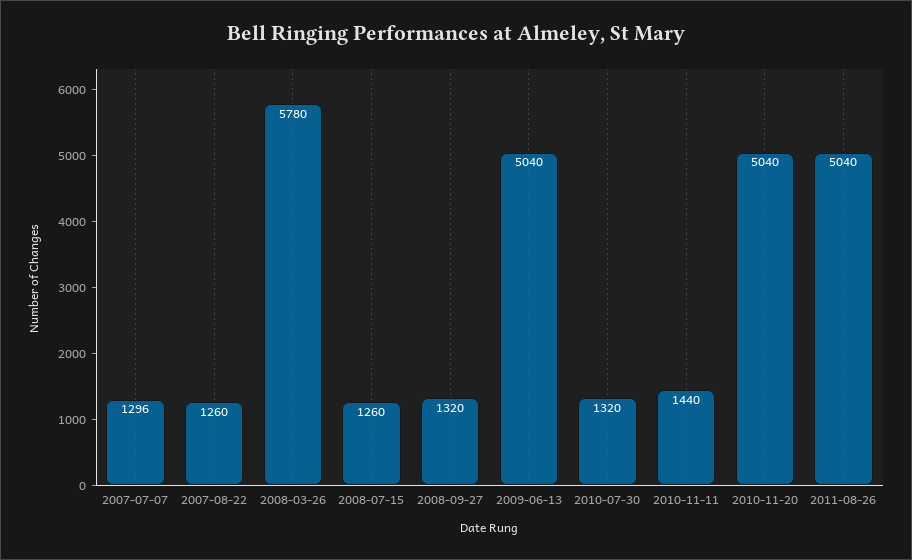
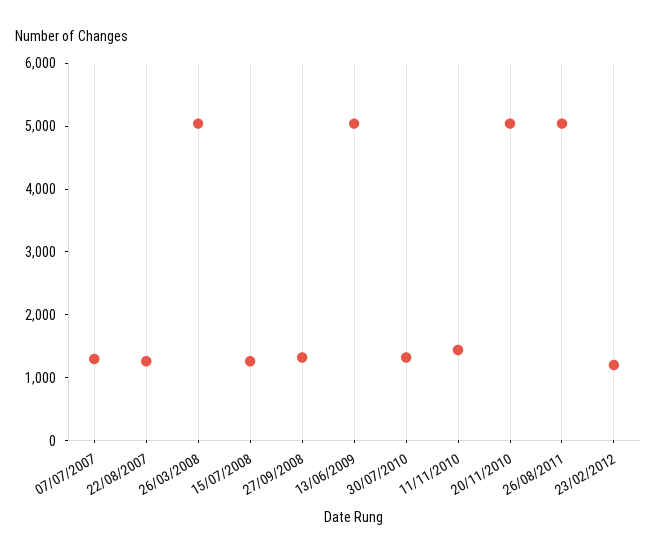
2008-03-26: 5780 -> 5000
23/02/2012: none -> 1200

